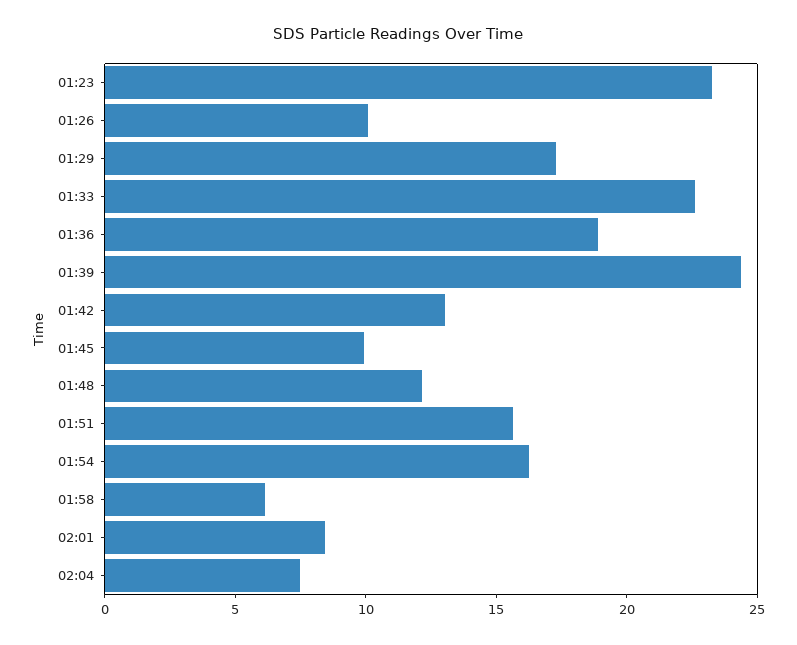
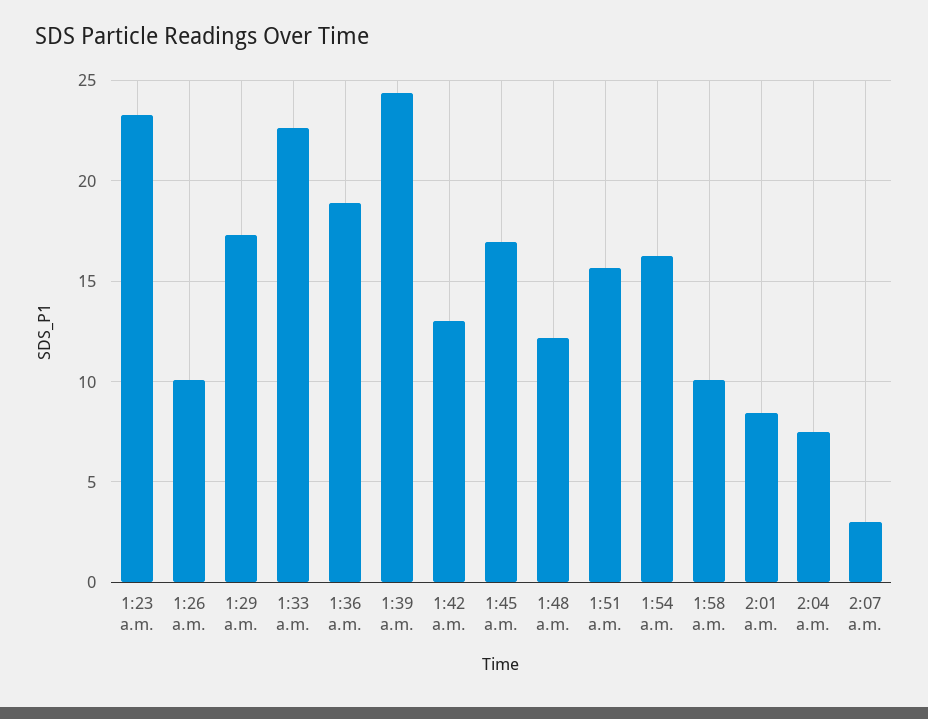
01:45: 10 -> 17
01:58: 6 -> 10
2:07 a.m.: none -> 3

